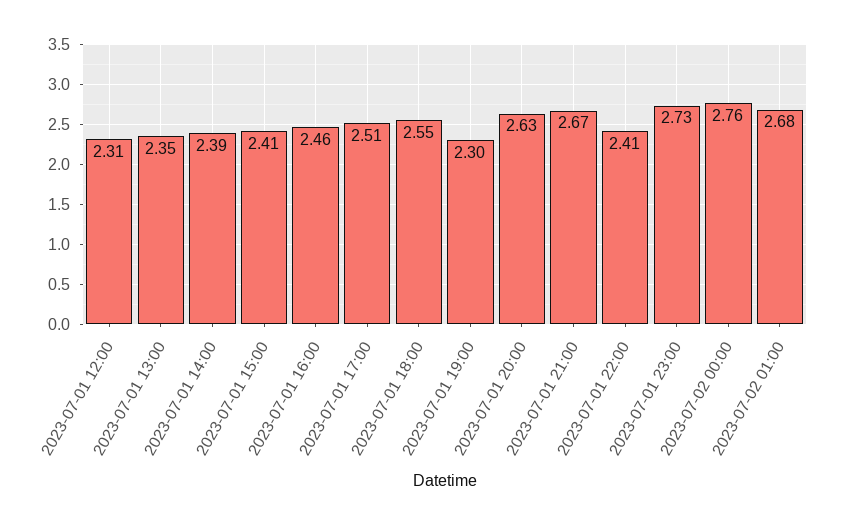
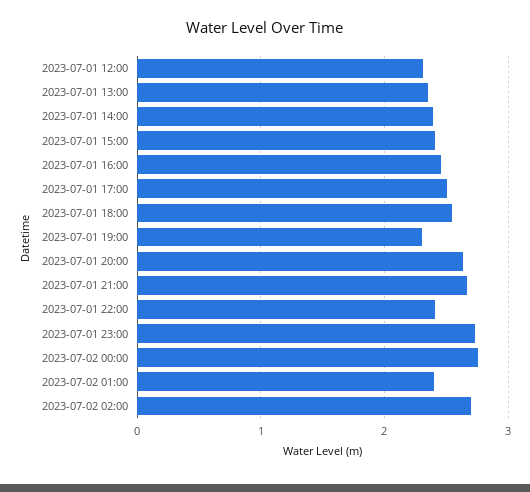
2023-07-02 01:00: 2.68 -> 2.4
2023-07-02 02:00: none -> 2.7

